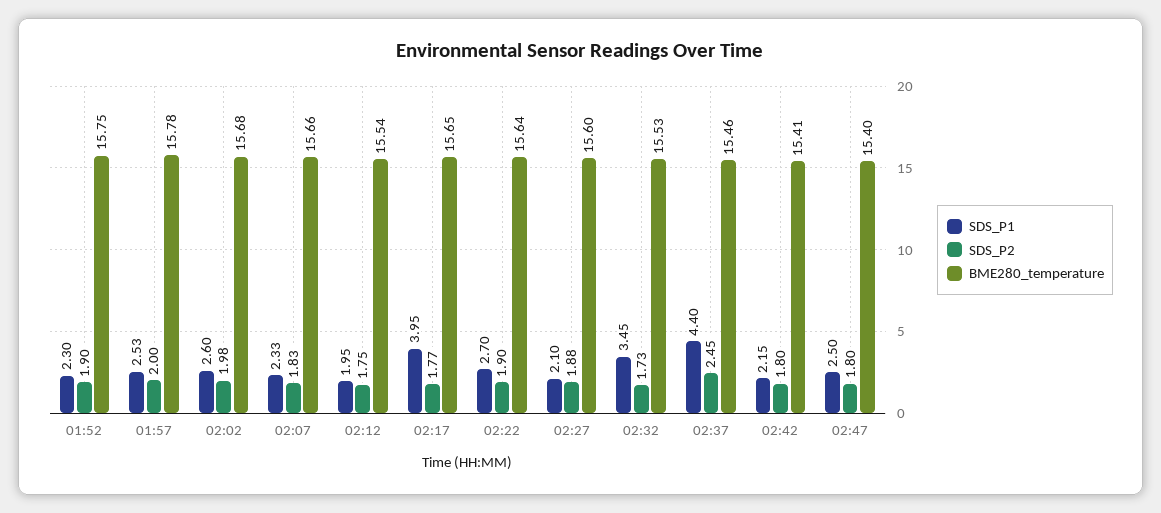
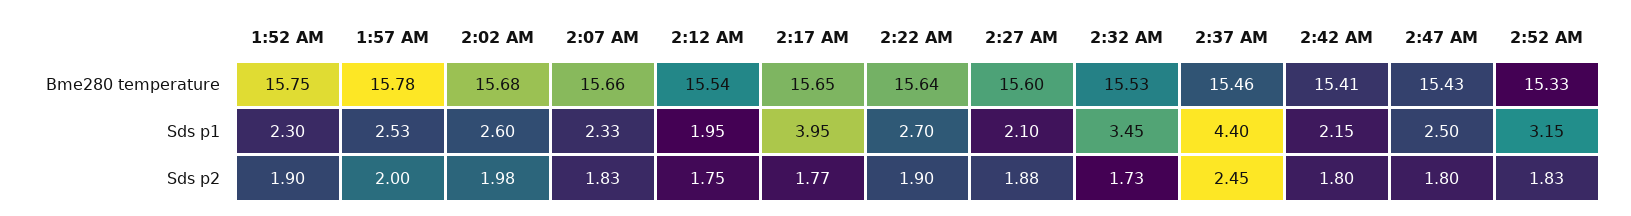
BME280_temperature, 02:47: 15.4 -> 15.43
BME280_temperature, 2:52 AM: none -> 15.33
SDS_P1, 2:52 AM: none -> 3.15
SDS_P2, 2:52 AM: none -> 1.83

